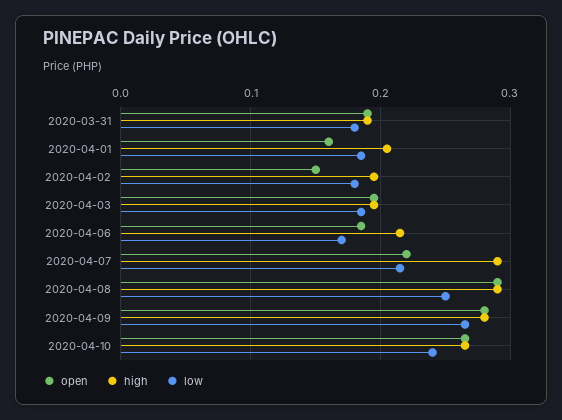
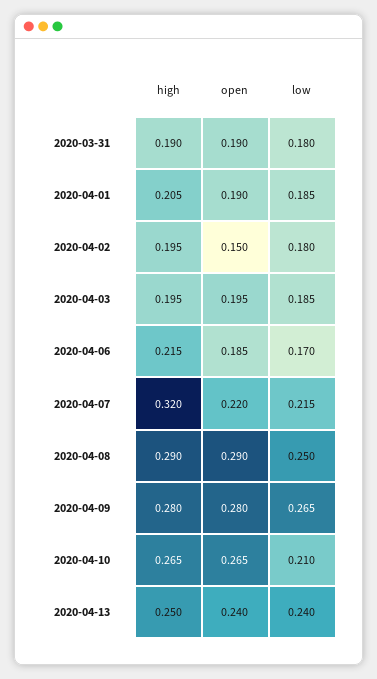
open, 2020-04-01: 0.16 -> 0.19
high, 2020-04-07: 0.29 -> 0.32
low, 2020-04-10: 0.24 -> 0.21
high, 2020-04-13: none -> 0.25
open, 2020-04-13: none -> 0.24
low, 2020-04-13: none -> 0.24

